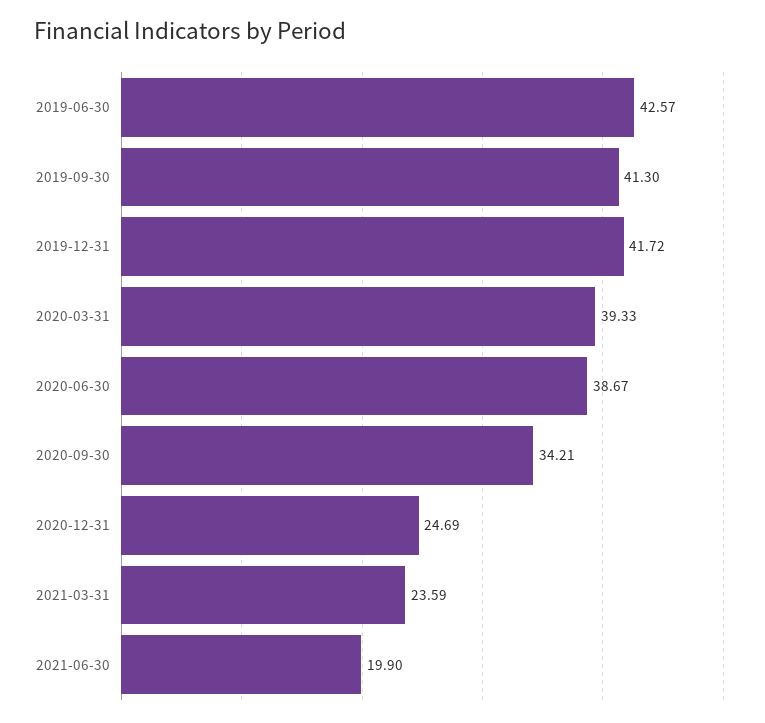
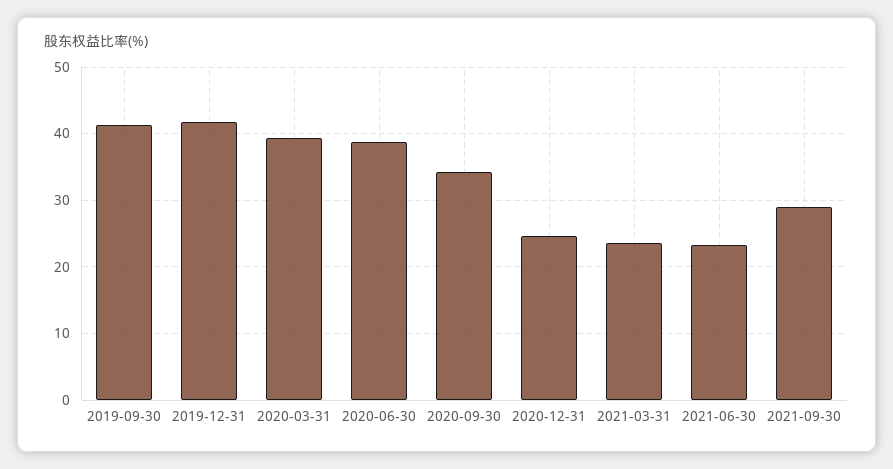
2019-06-30: 42.57 -> none
2021-06-30: 19.9 -> 23
2021-09-30: none -> 29

